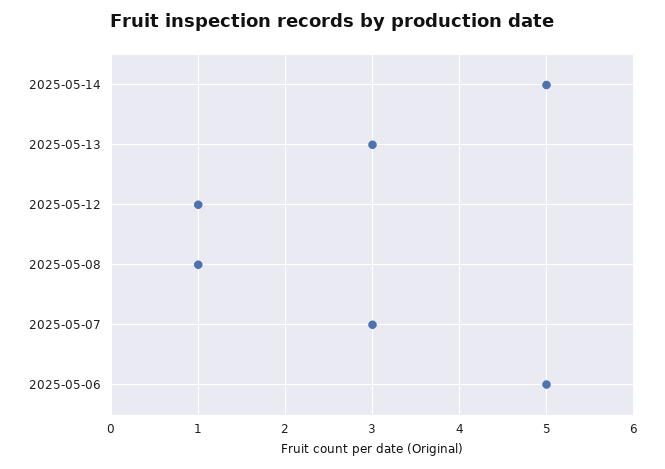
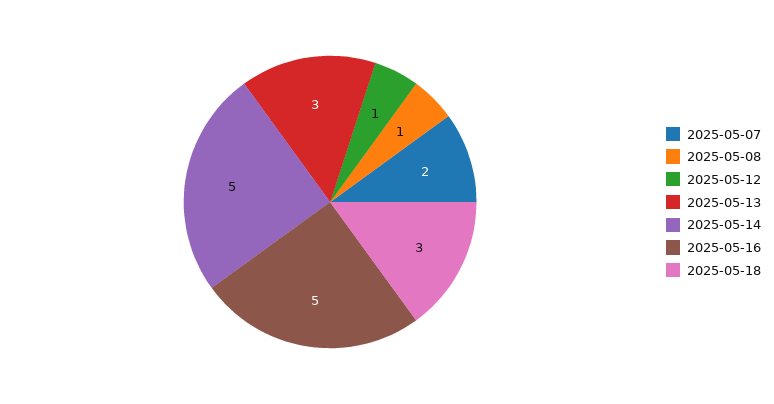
2025-05-07: 3 -> 2
2025-05-06: 5 -> none
2025-05-16: none -> 5
2025-05-18: none -> 3

